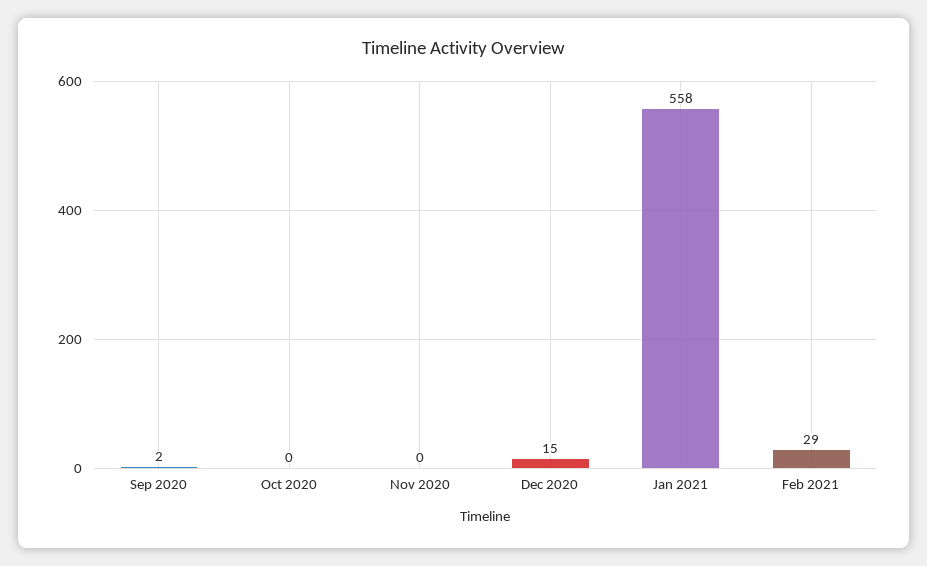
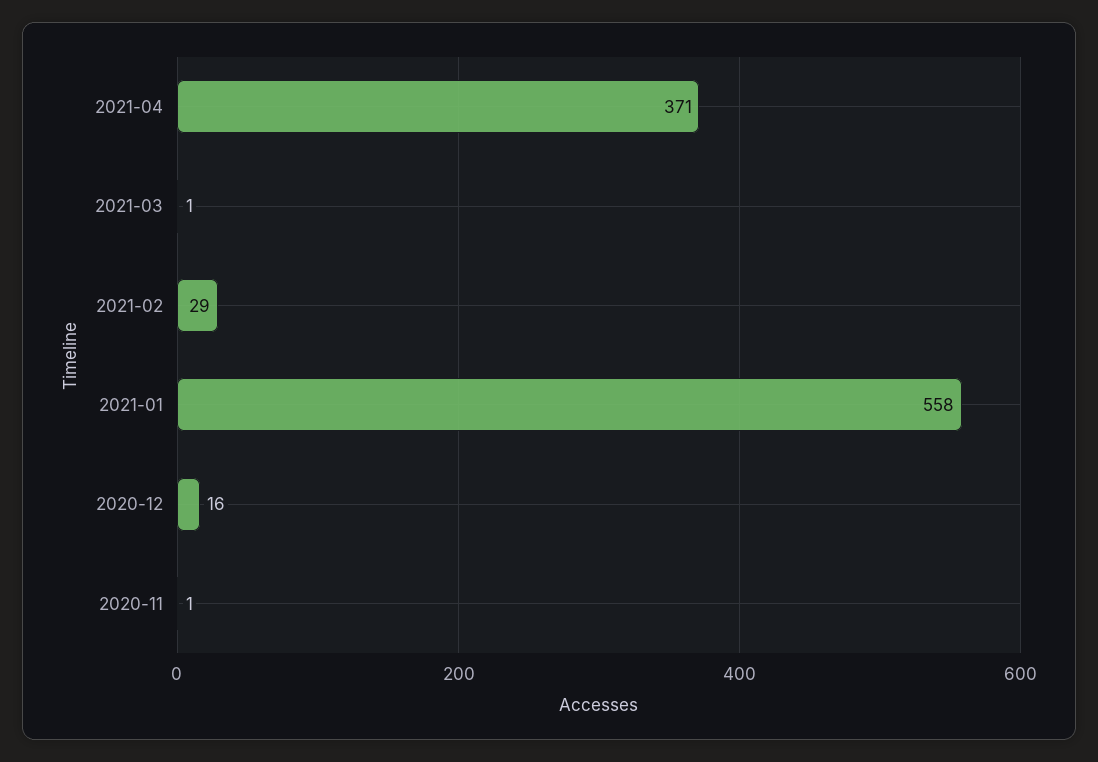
Sep 2020: 2 -> none
Oct 2020: 0 -> none
Nov 2020: 0 -> 1
Dec 2020: 15 -> 16
2021-04: none -> 371
2021-03: none -> 1

